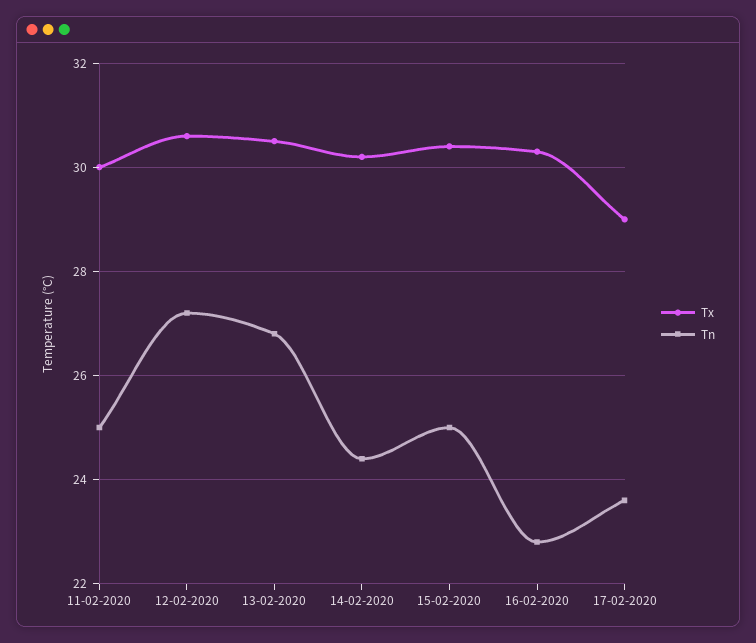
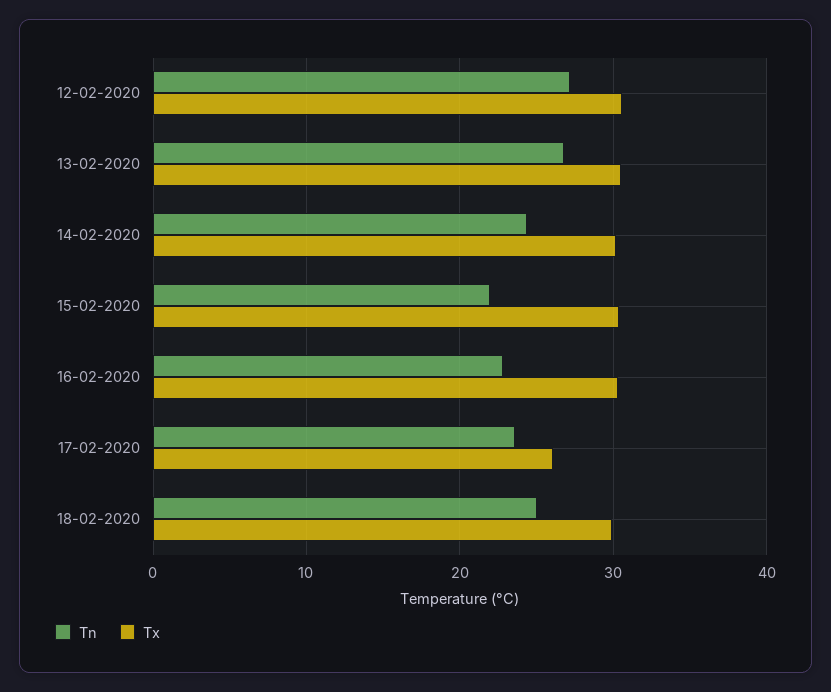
Tx, 11-02-2020: 30 -> none
Tn, 11-02-2020: 25 -> none
Tn, 15-02-2020: 25 -> 22
Tx, 17-02-2020: 29 -> 26
Tn, 18-02-2020: none -> 25
Tx, 18-02-2020: none -> 30

